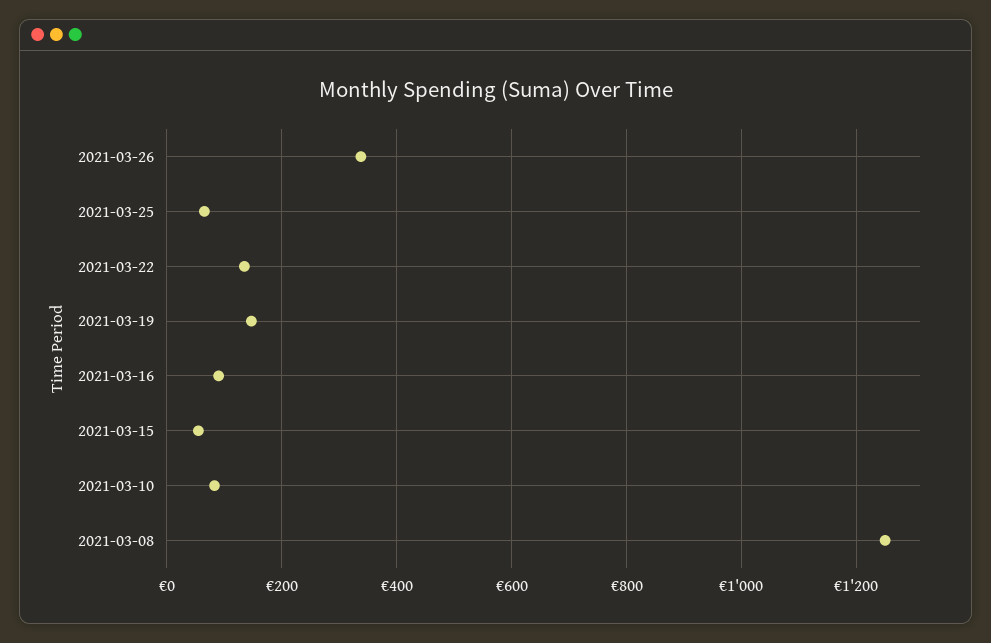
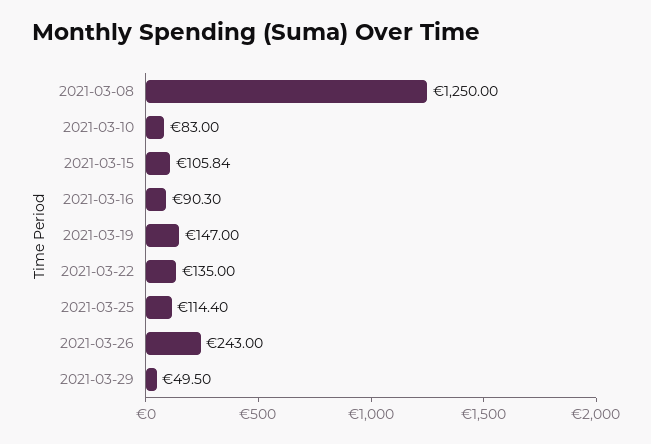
2021-03-26: 340 -> 243
2021-03-25: 60 -> 114.4
2021-03-15: 60 -> 105.84
2021-03-29: none -> 49.5

